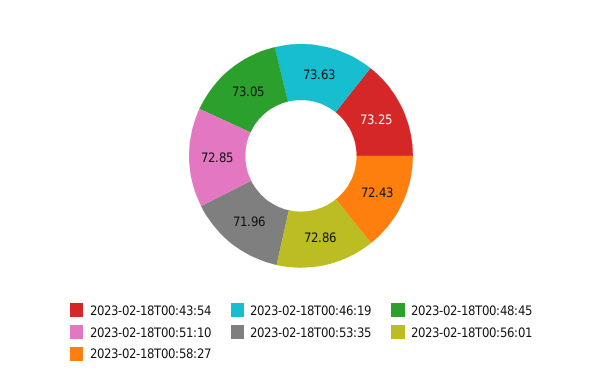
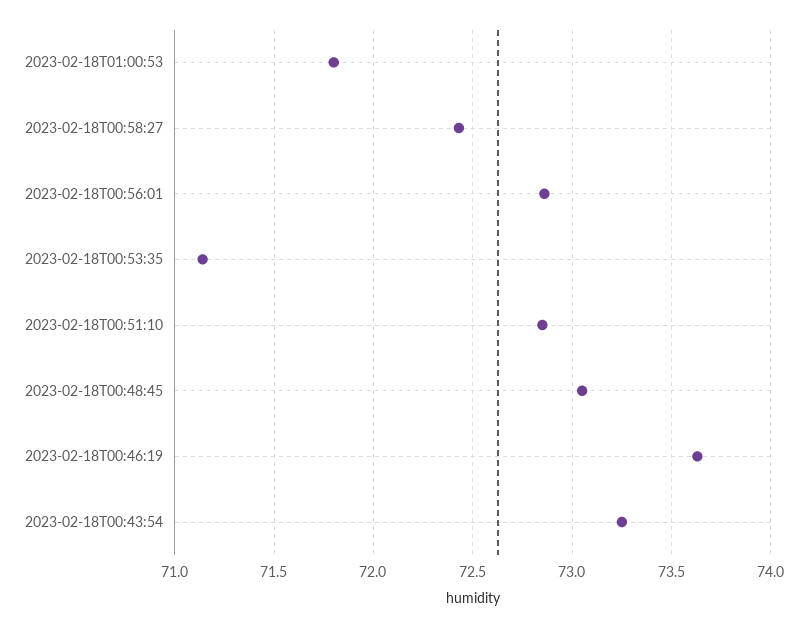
2023-02-18T00:53:35: 71.96 -> 71.15
2023-02-18T01:00:53: none -> 71.8

